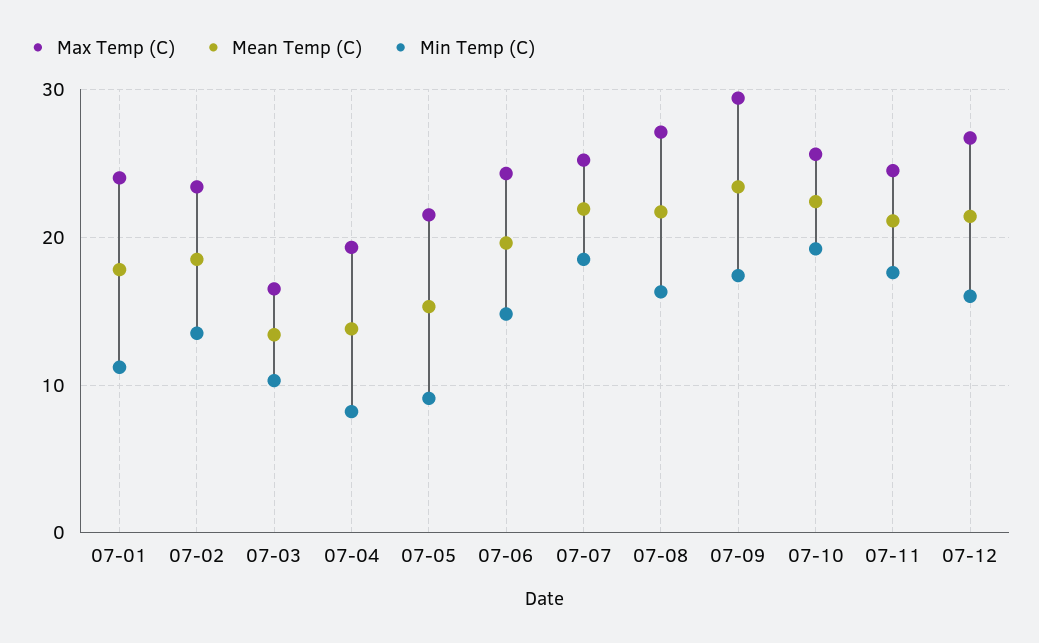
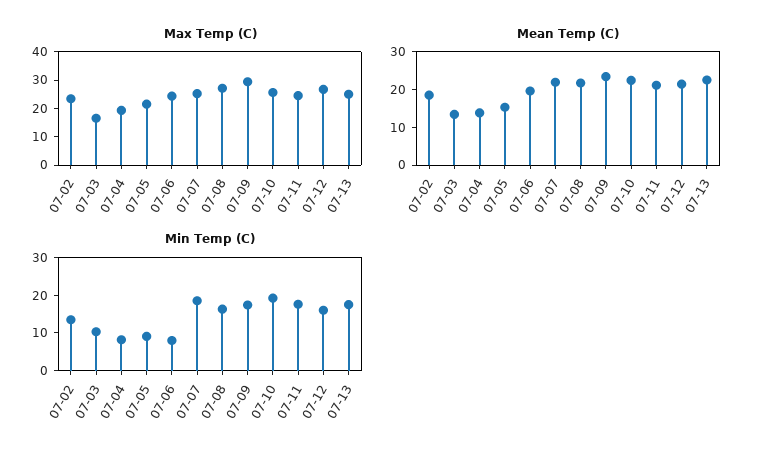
Max Temp (C), 07-01: 24 -> none
Mean Temp (C), 07-01: 18 -> none
Min Temp (C), 07-01: 11 -> none
Min Temp (C), 07-06: 15 -> 7.5
Max Temp (C), 07-13: none -> 25
Mean Temp (C), 07-13: none -> 22.5
Min Temp (C), 07-13: none -> 17.5

